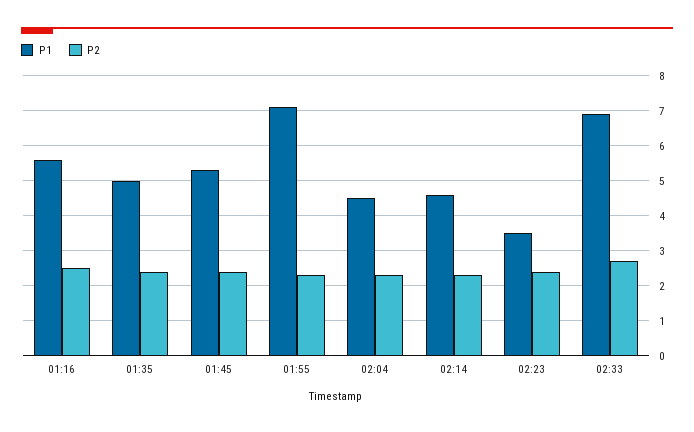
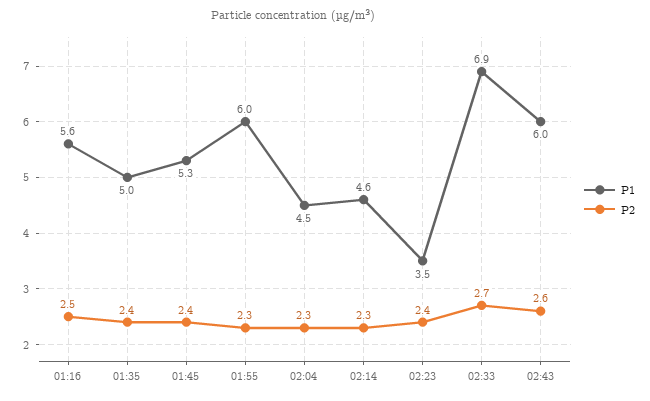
P1, 01:55: 7 -> 6
P1, 02:43: none -> 6
P2, 02:43: none -> 2.6

